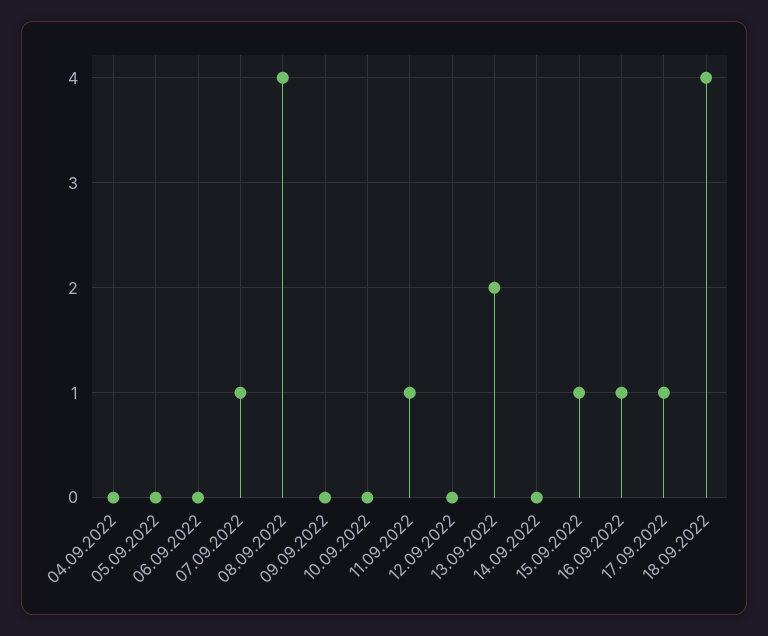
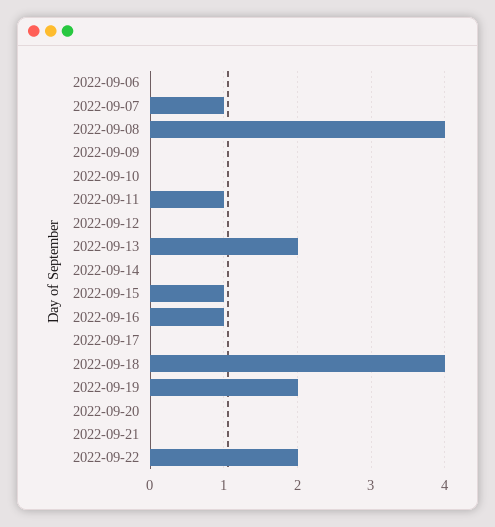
04.09.2022: 0 -> none
05.09.2022: 0 -> none
17.09.2022: 1 -> 0
2022-09-19: none -> 2
2022-09-20: none -> 0
2022-09-21: none -> 0
2022-09-22: none -> 2

